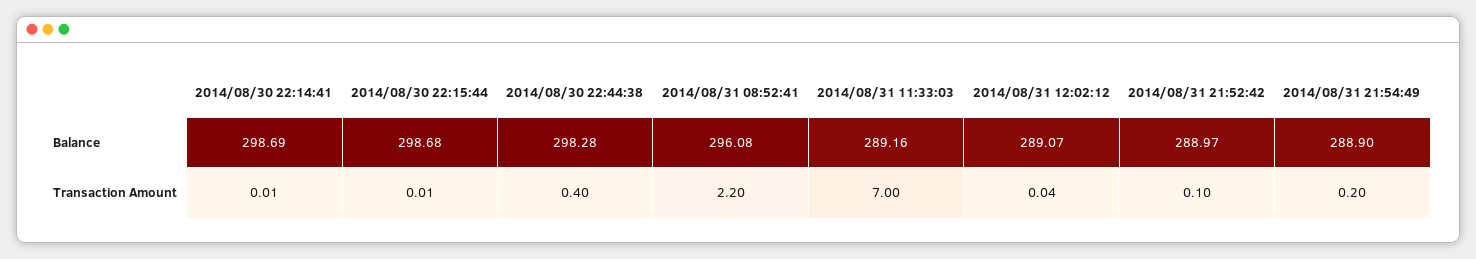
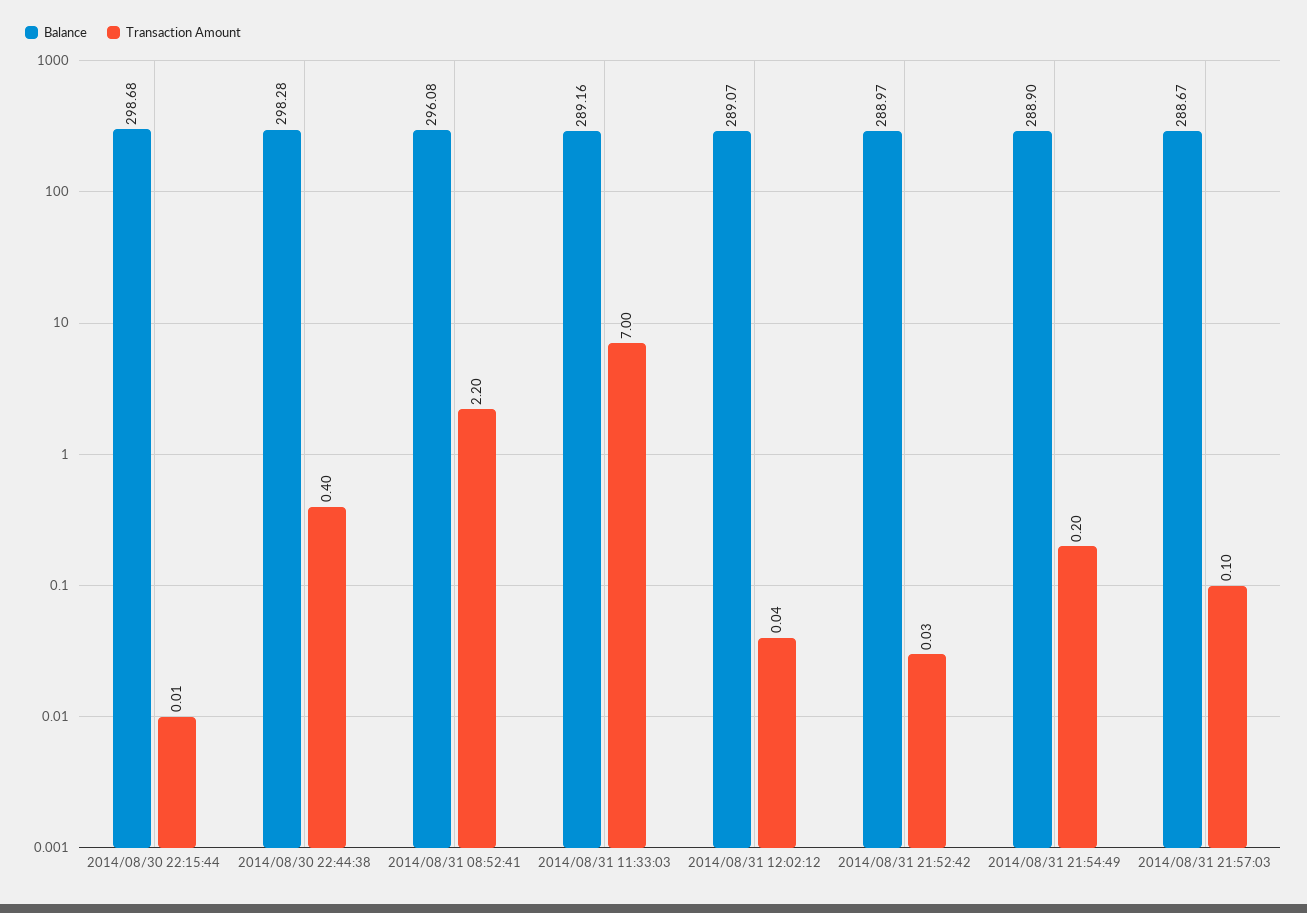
Balance, 2014/08/30 22:14:41: 298.69 -> none
Transaction Amount, 2014/08/30 22:14:41: 0.01 -> none
Transaction Amount, 2014/08/31 21:52:42: 0.1 -> 0.03
Balance, 2014/08/31 21:57:03: none -> 288.67
Transaction Amount, 2014/08/31 21:57:03: none -> 0.1

